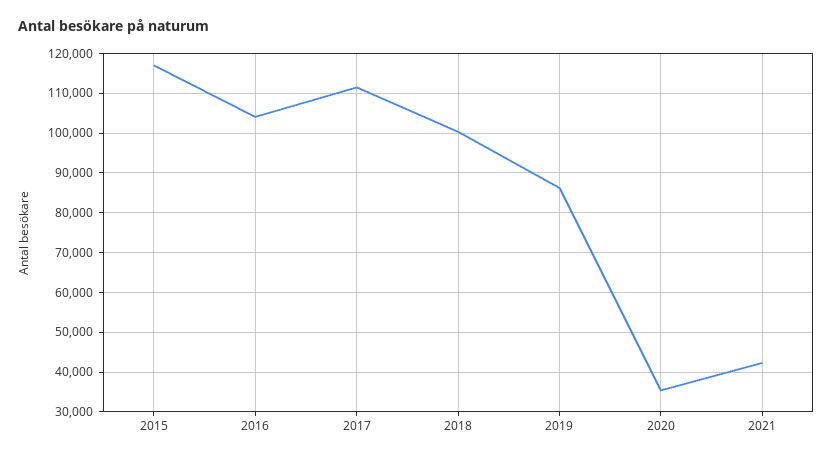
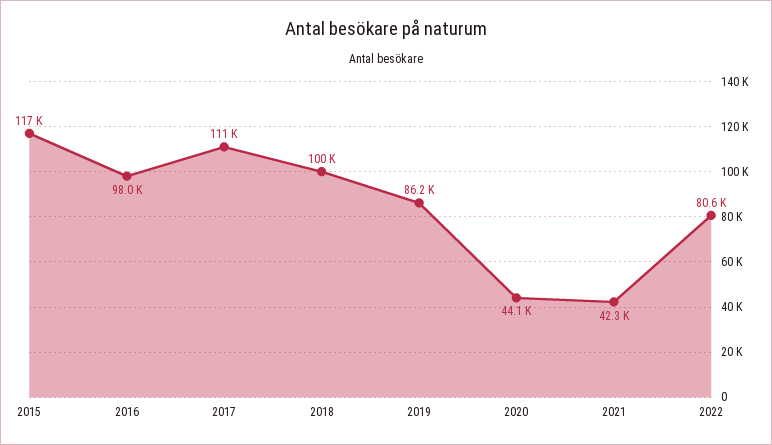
2016: 104000 -> 98000
2020: 36000 -> 44100
2022: none -> 80600

